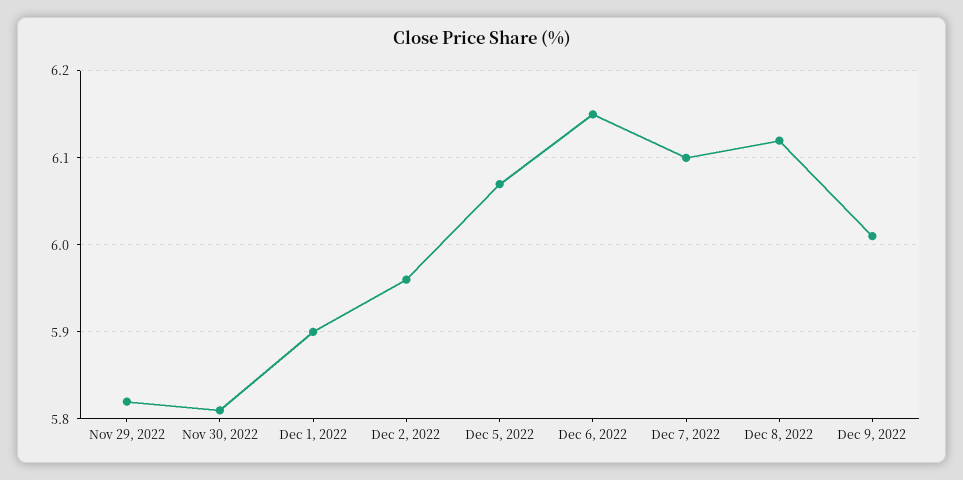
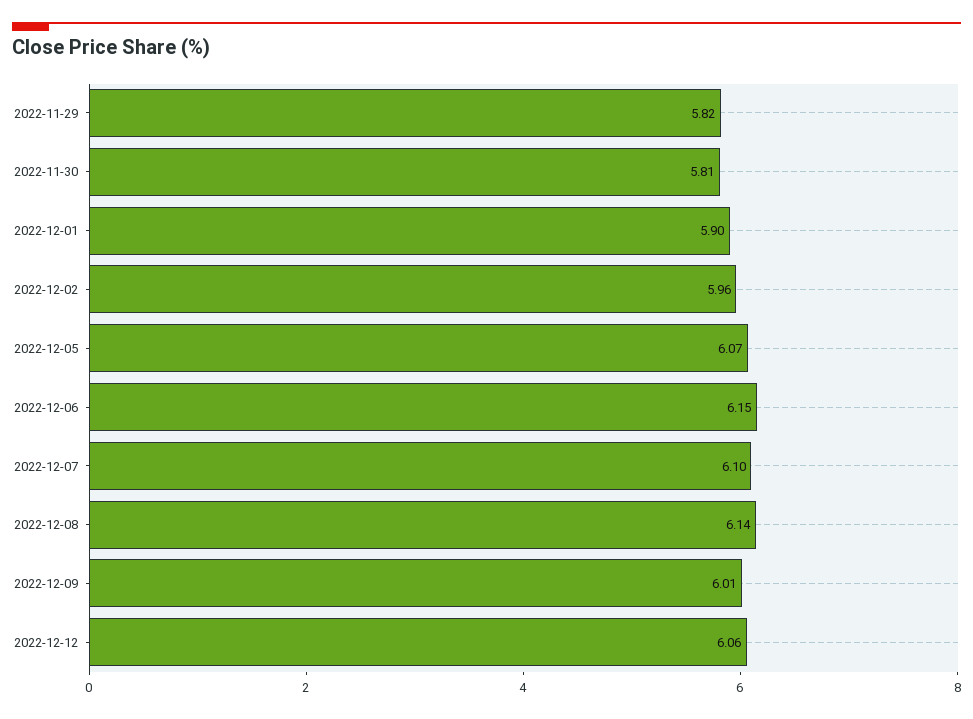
Dec 8, 2022: 6.12 -> 6.14
2022-12-12: none -> 6.06

